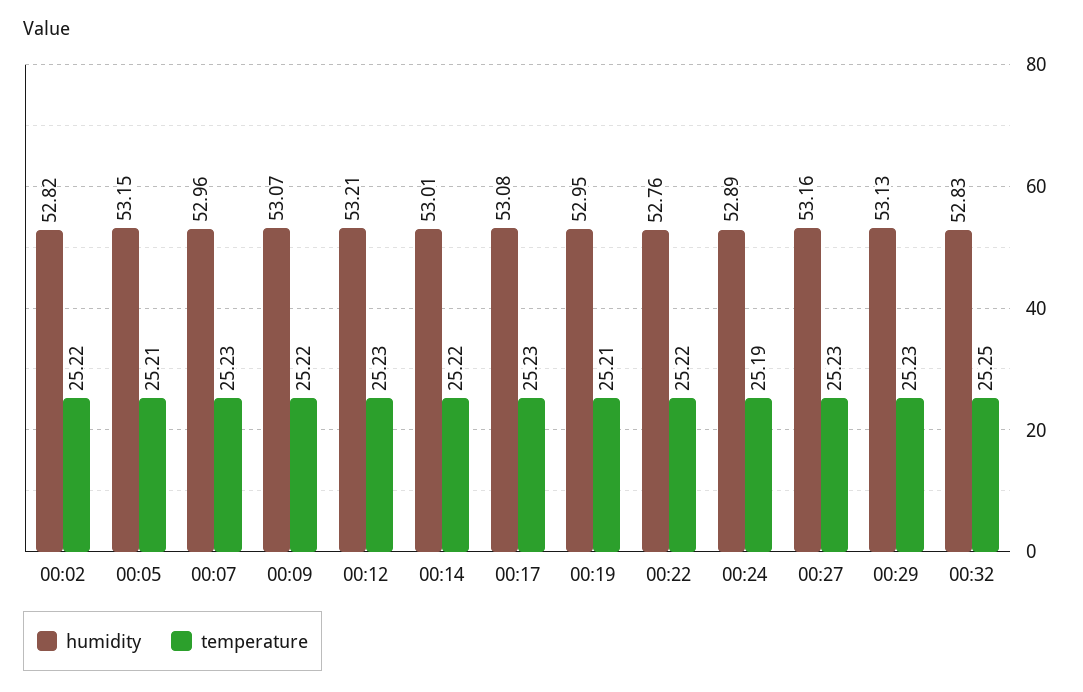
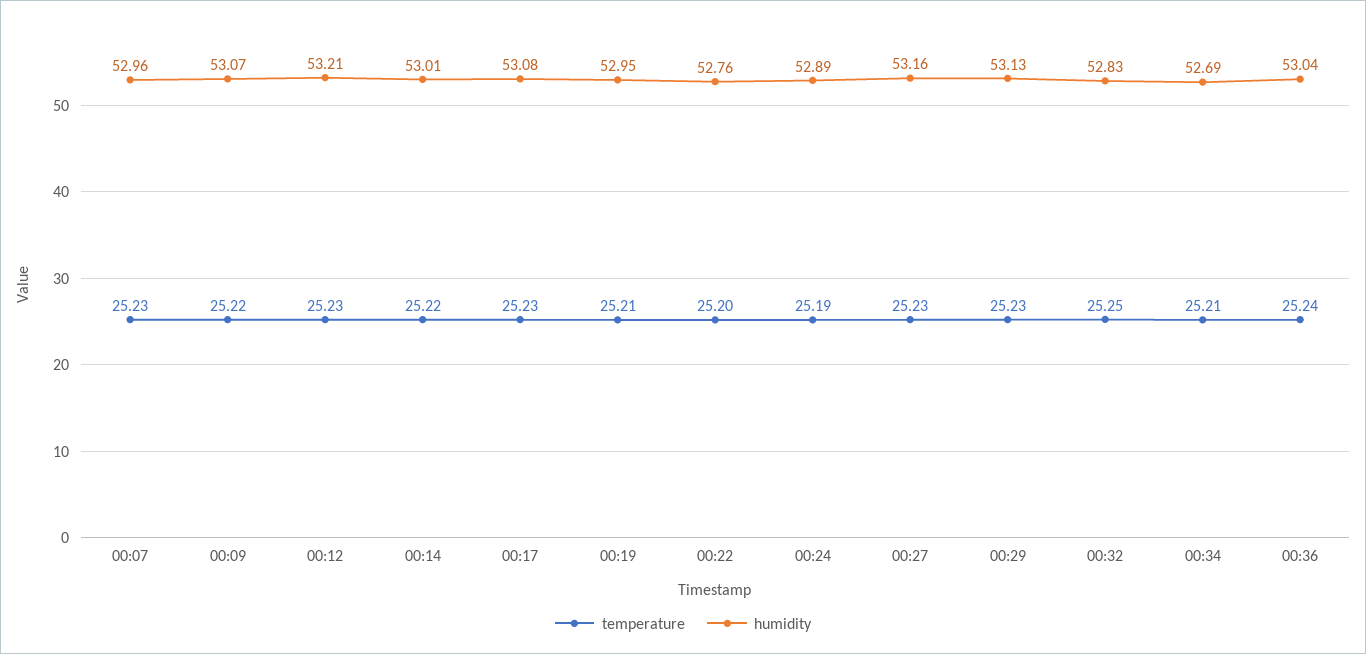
humidity, 00:02: 52.82 -> none
temperature, 00:02: 25.22 -> none
humidity, 00:05: 53.15 -> none
temperature, 00:05: 25.21 -> none
temperature, 00:22: 25.22 -> 25.2
temperature, 00:34: none -> 25.21
humidity, 00:34: none -> 52.69
temperature, 00:36: none -> 25.24
humidity, 00:36: none -> 53.04

